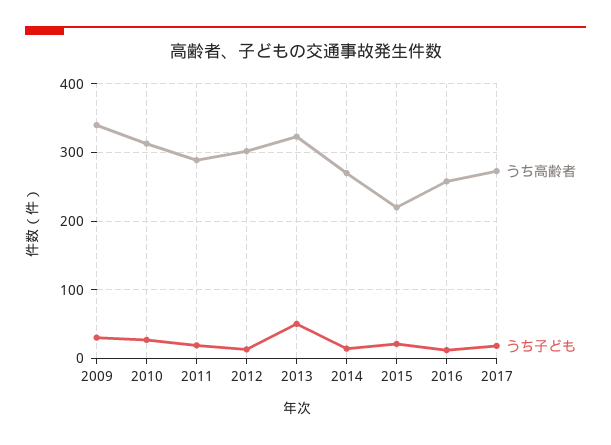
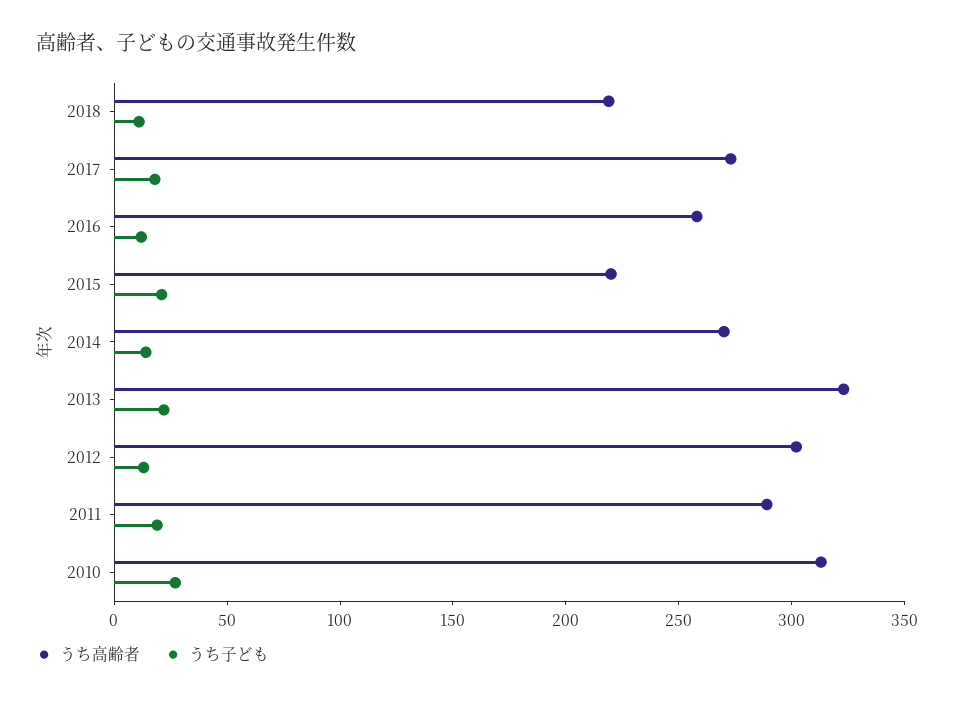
うち高齢者, 2009: 340 -> none
うち子ども, 2009: 30 -> none
うち子ども, 2013: 50 -> 20
うち高齢者, 2018: none -> 220
うち子ども, 2018: none -> 10

